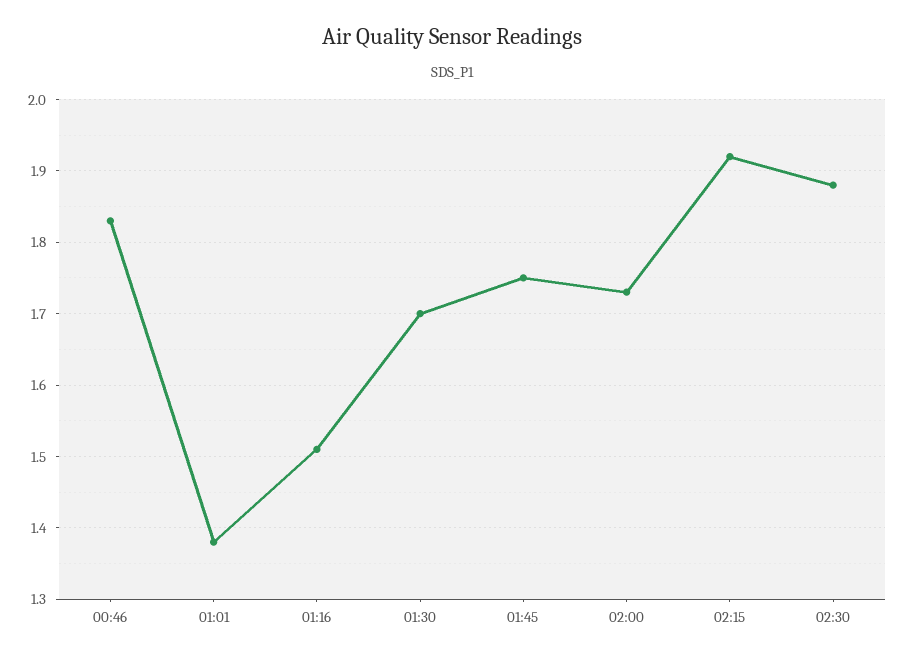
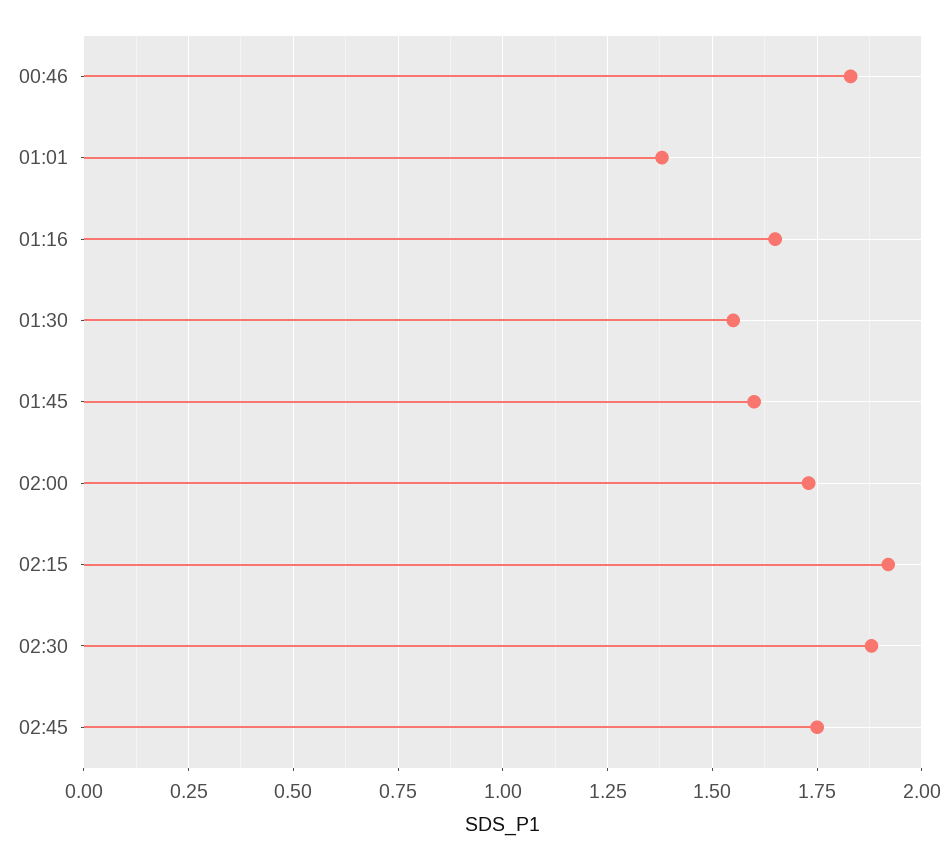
01:16: 1.51 -> 1.65
01:30: 1.7 -> 1.55
01:45: 1.75 -> 1.6
02:45: none -> 1.75

